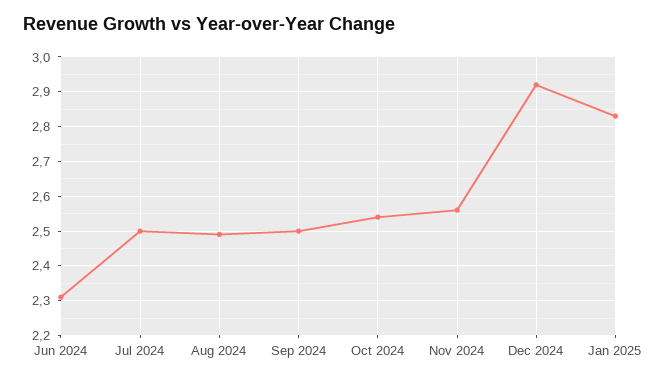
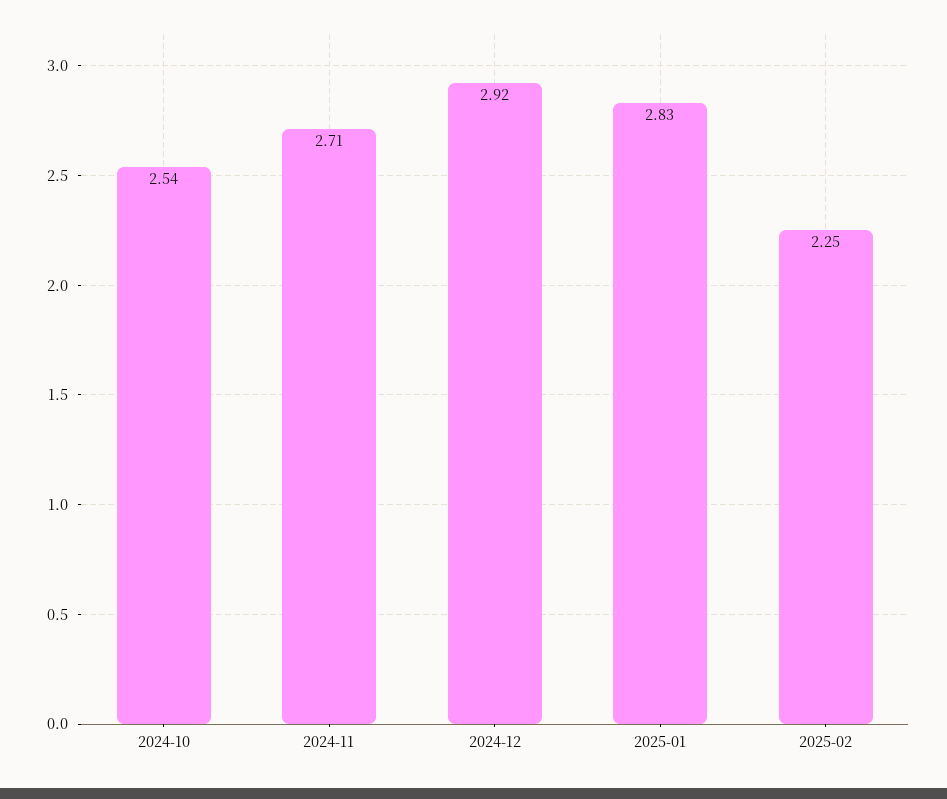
Jun 2024: 2.3 -> none
Jul 2024: 2.5 -> none
Aug 2024: 2.5 -> none
Sep 2024: 2.5 -> none
Nov 2024: 2.55 -> 2.71
2025-02: none -> 2.25

